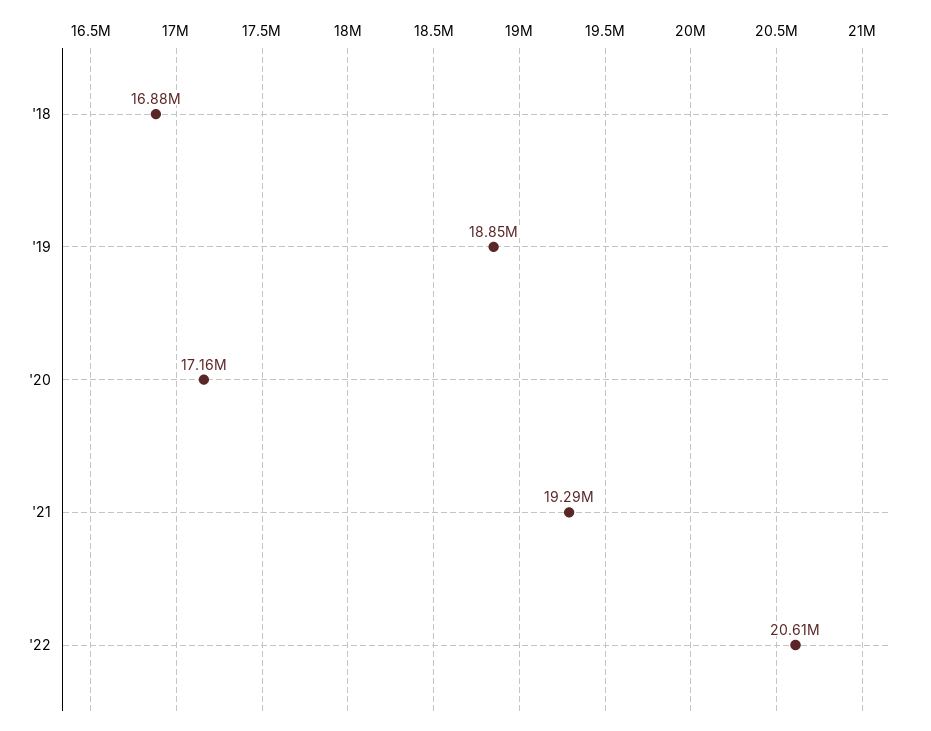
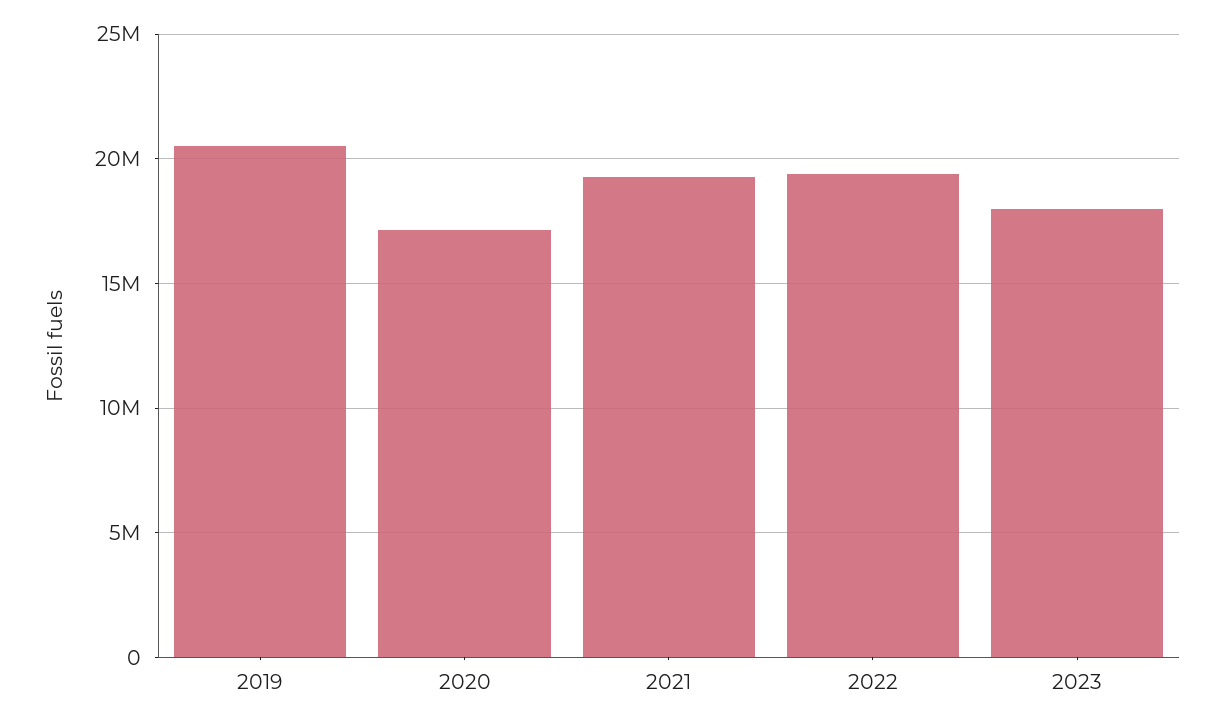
'18: 16880000 -> none
'19: 18850000 -> 20500000
'22: 20610000 -> 19500000
2023: none -> 18000000

